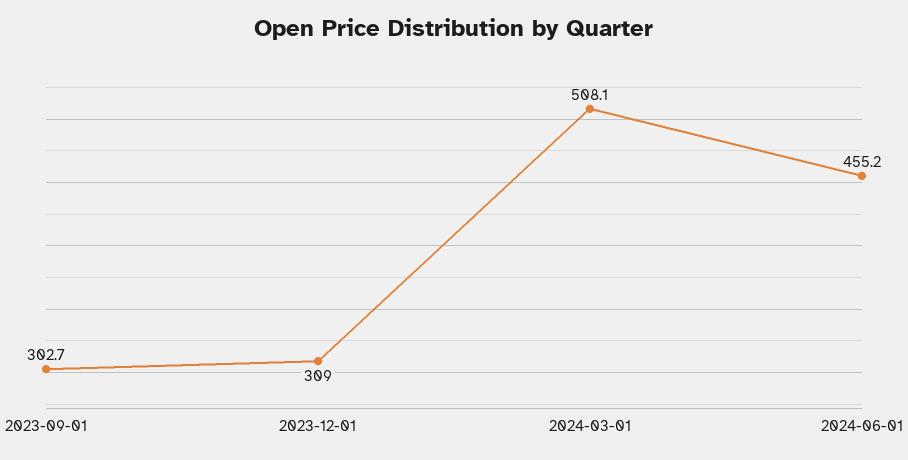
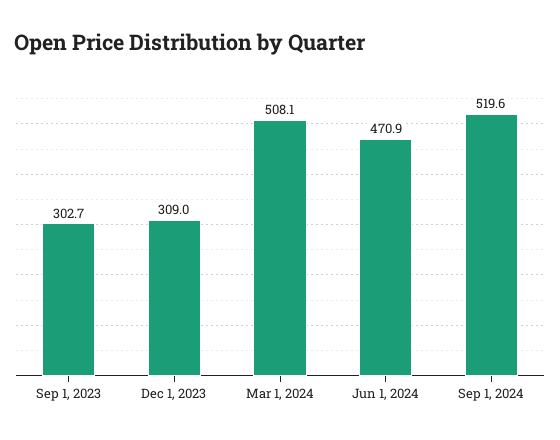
2024-06-01: 455.2 -> 470.9
Sep 1, 2024: none -> 519.6

